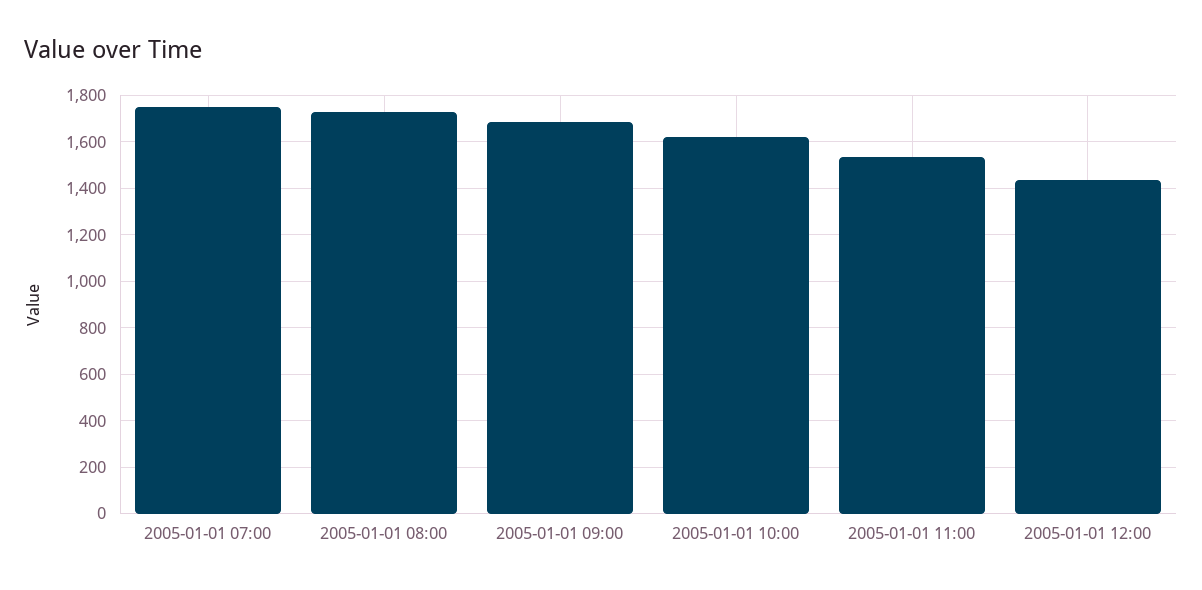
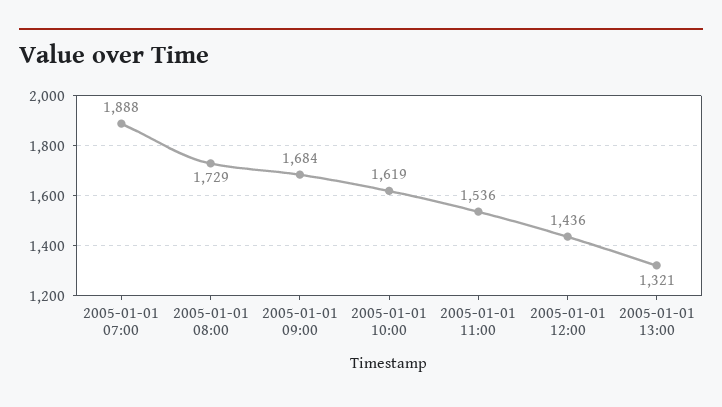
2005-01-01 07:00: 1750 -> 1888
2005-01-01 13:00: none -> 1321

